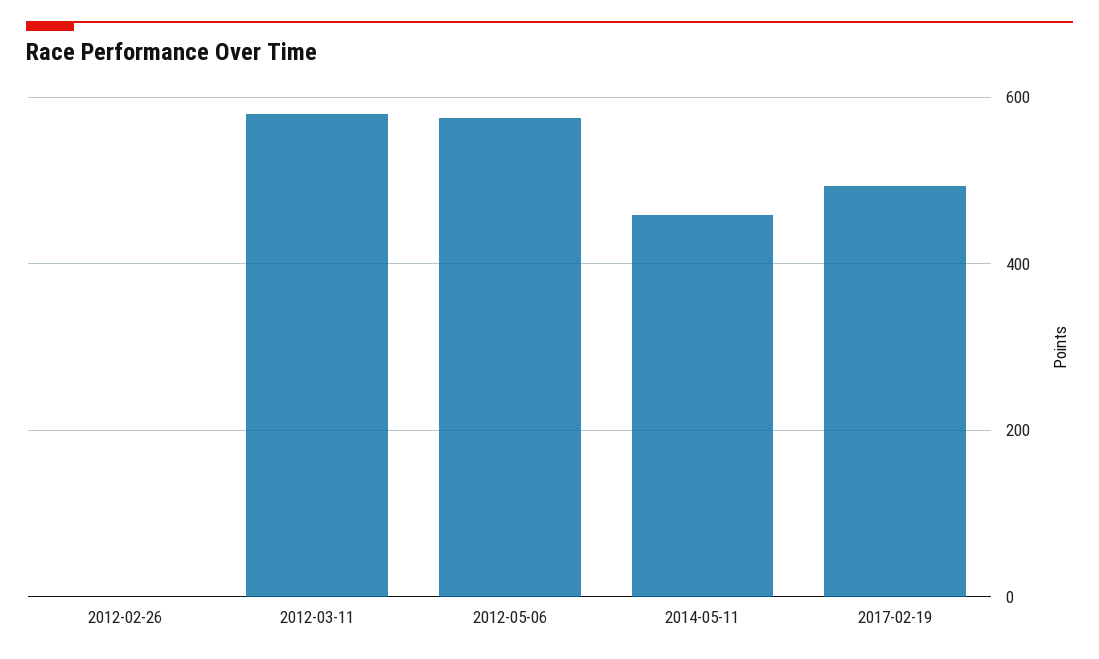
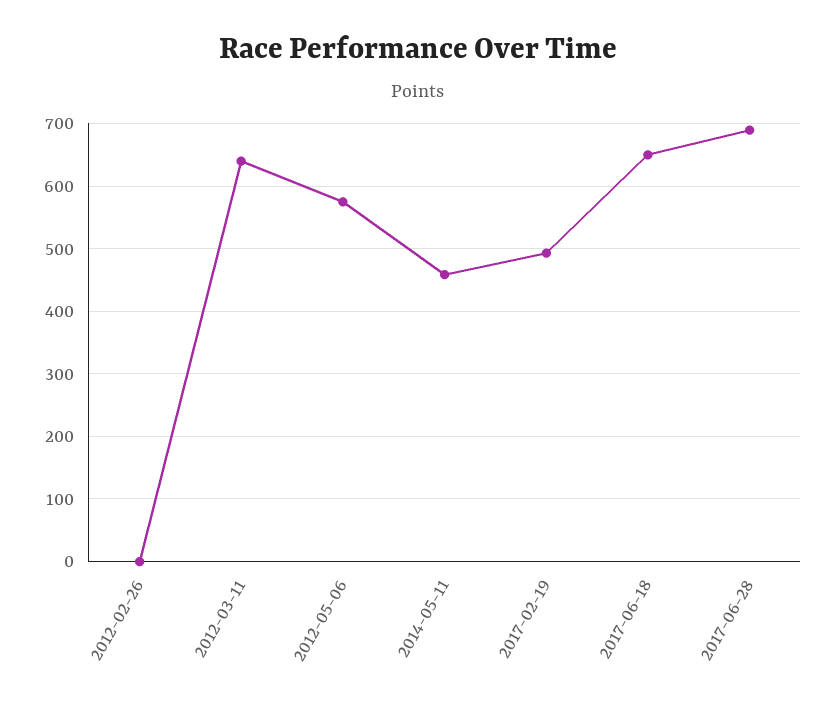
2012-03-11: 580 -> 640
2017-06-18: none -> 650
2017-06-28: none -> 690

